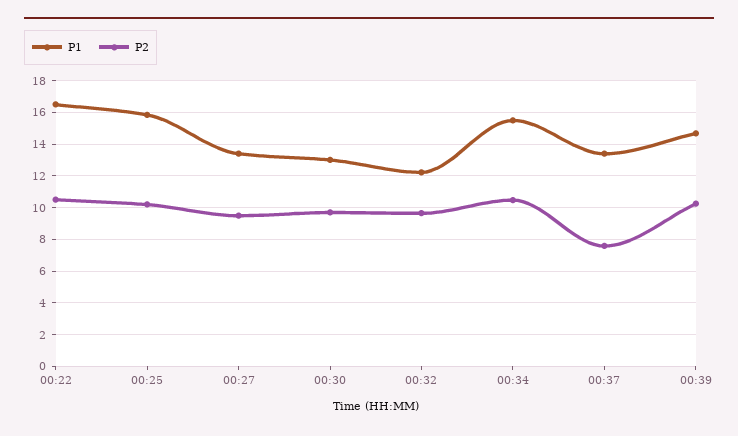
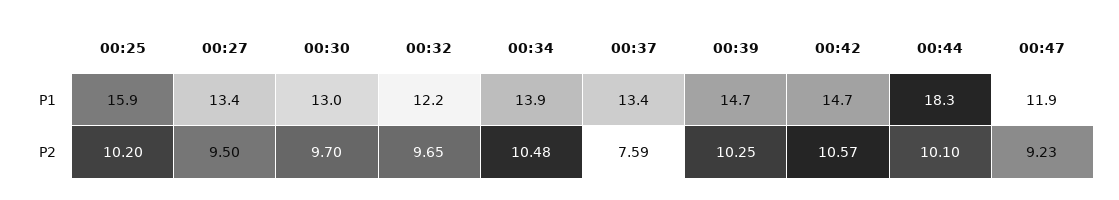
P1, 00:22: 16.5 -> none
P2, 00:22: 10.5 -> none
P1, 00:34: 15.5 -> 13.9
P1, 00:42: none -> 14.7
P1, 00:44: none -> 18.3
P1, 00:47: none -> 11.9
P2, 00:42: none -> 10.57
P2, 00:44: none -> 10.1
P2, 00:47: none -> 9.23

